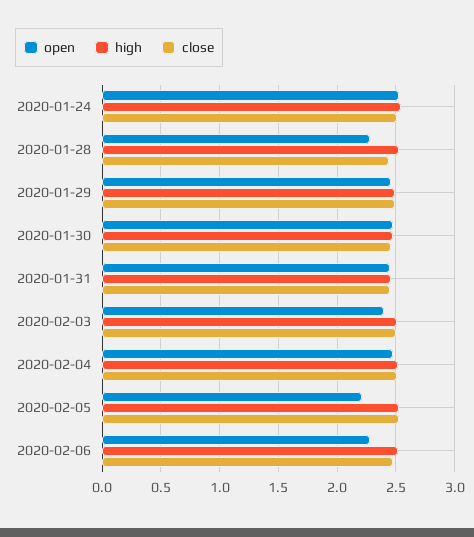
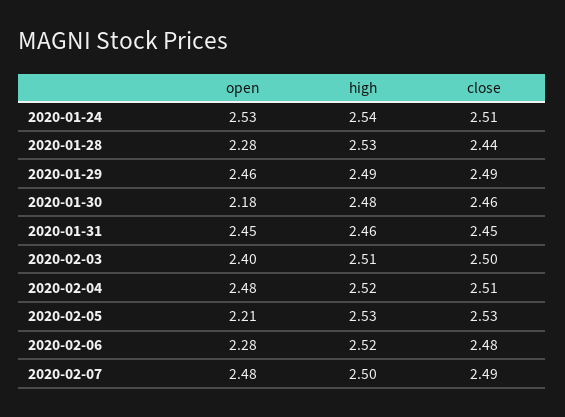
open, 2020-01-30: 2.5 -> 2.18
open, 2020-02-07: none -> 2.48
high, 2020-02-07: none -> 2.5
close, 2020-02-07: none -> 2.49

